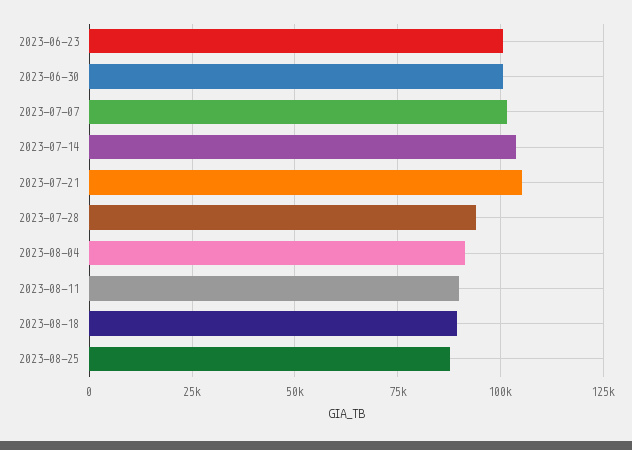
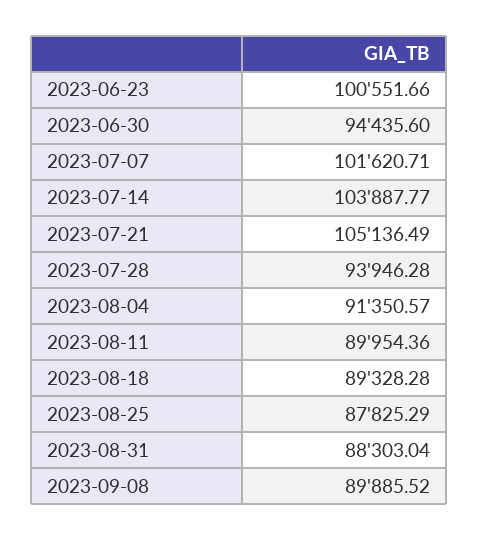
2023-06-30: 100000 -> 94435.6
2023-08-31: none -> 88303.04
2023-09-08: none -> 89885.52

